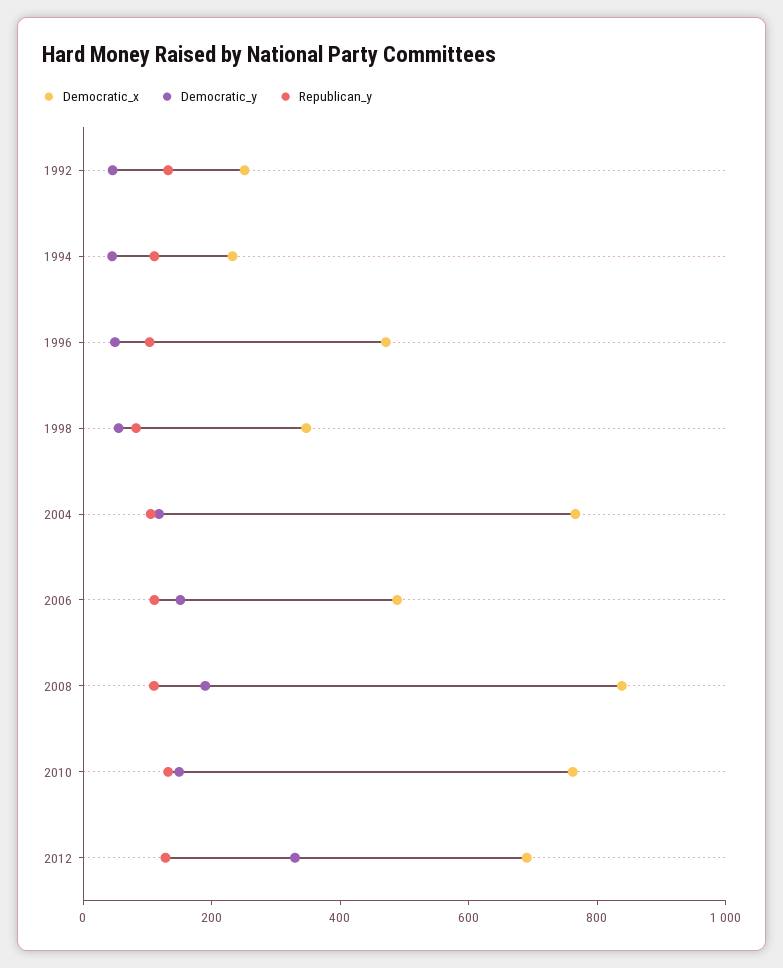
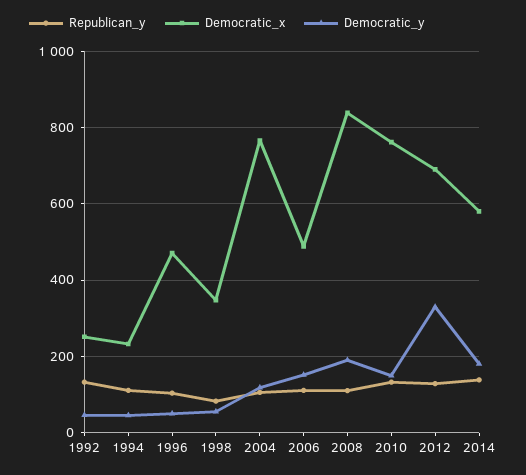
Republican_y, 2014: none -> 140
Democratic_x, 2014: none -> 580
Democratic_y, 2014: none -> 180

